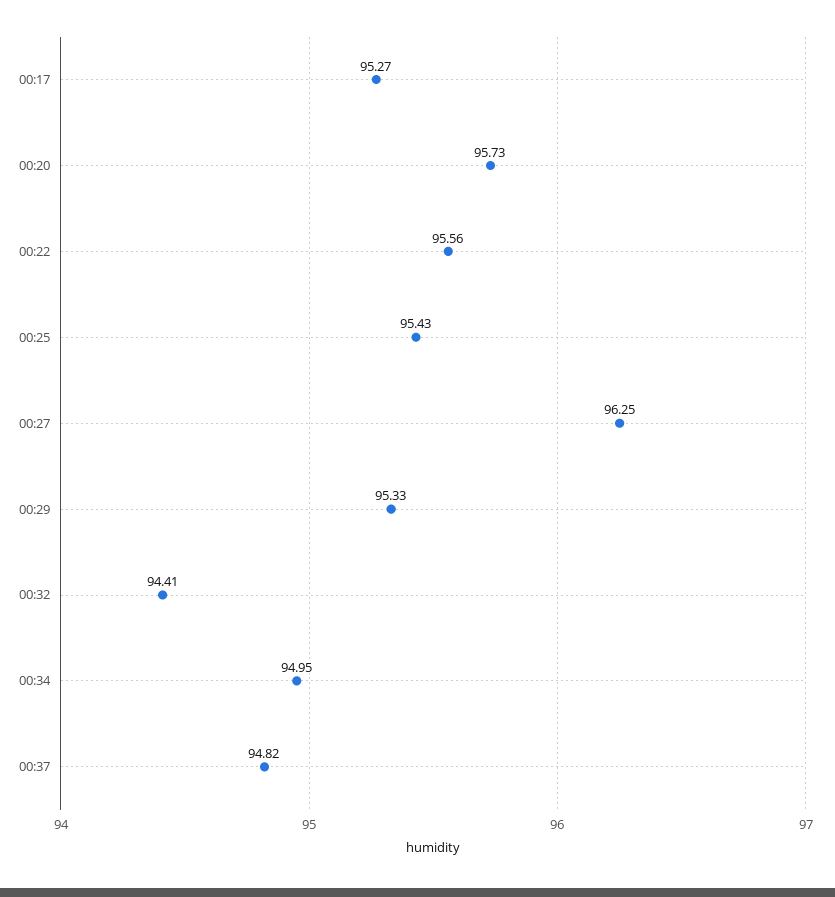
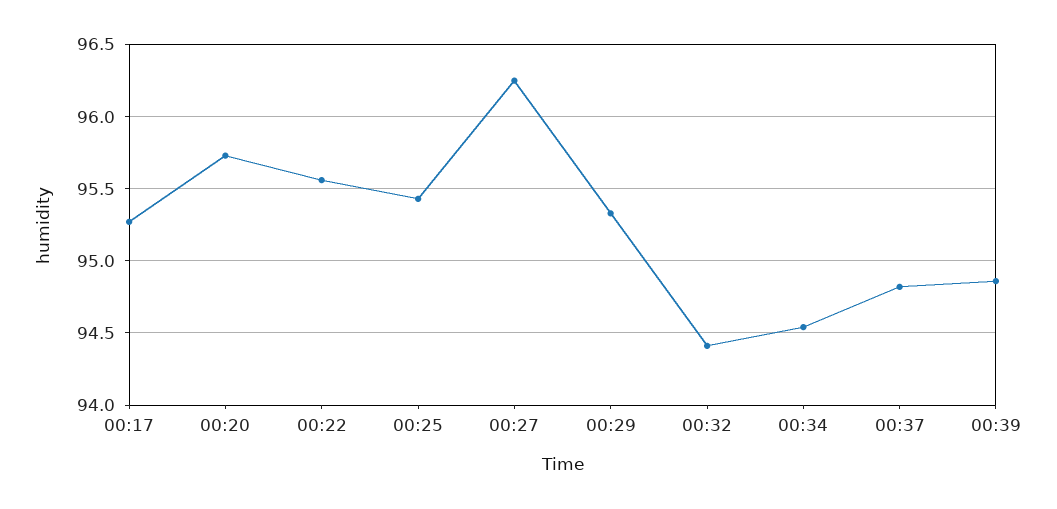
00:34: 94.95 -> 94.55
00:39: none -> 94.85

